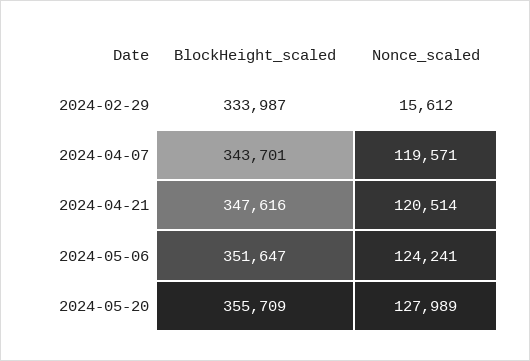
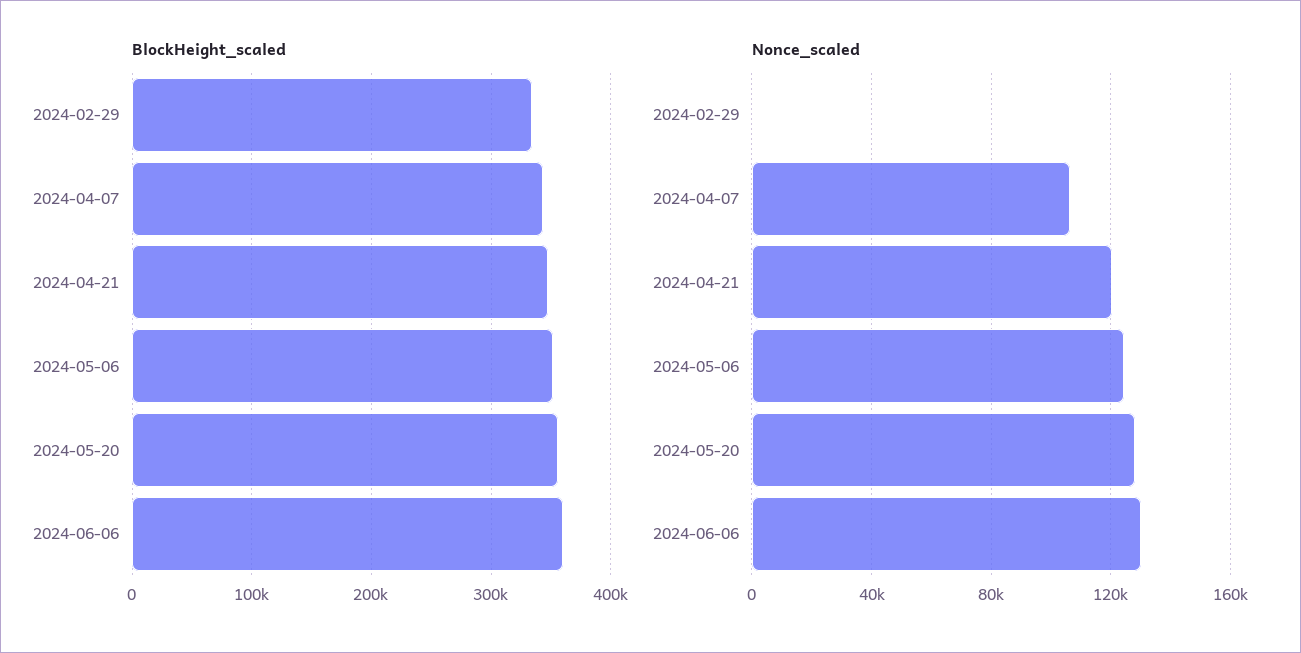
Nonce_scaled, 2024-02-29: 15612 -> 0
Nonce_scaled, 2024-04-07: 119571 -> 105000
BlockHeight_scaled, 2024-06-06: none -> 360000
Nonce_scaled, 2024-06-06: none -> 130000

